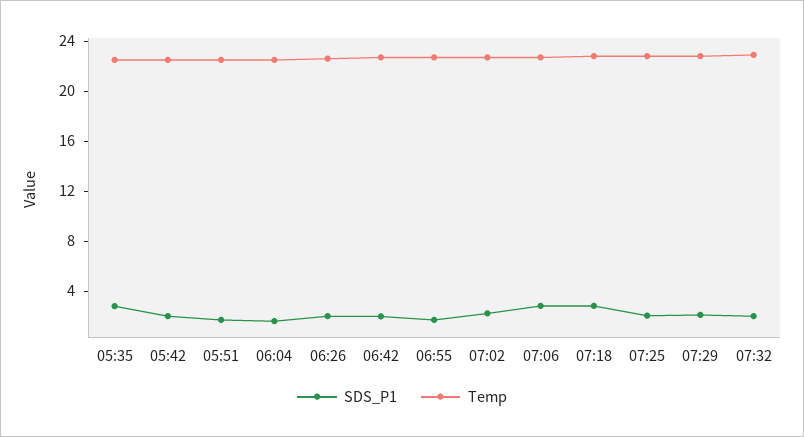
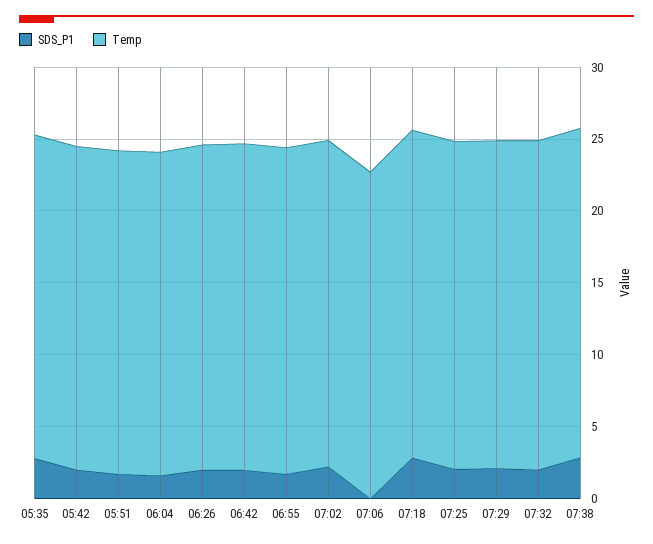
SDS_P1, 07:06: 3 -> 0
SDS_P1, 07:38: none -> 3
Temp, 07:38: none -> 23

